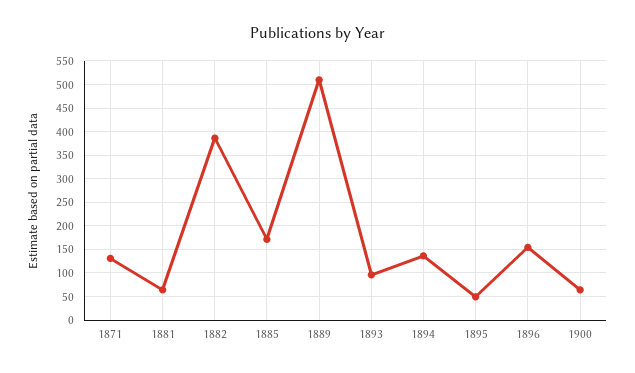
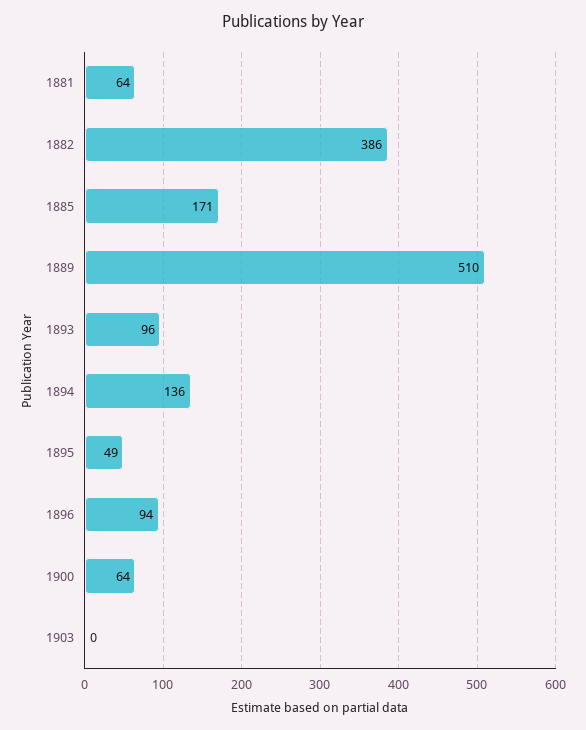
1871: 125 -> none
1896: 150 -> 94
1903: none -> 0

